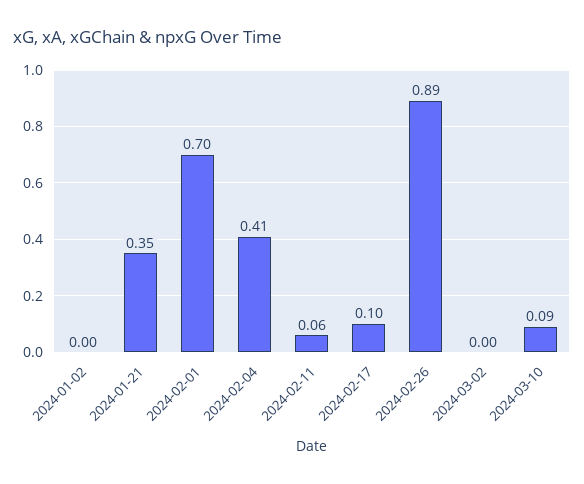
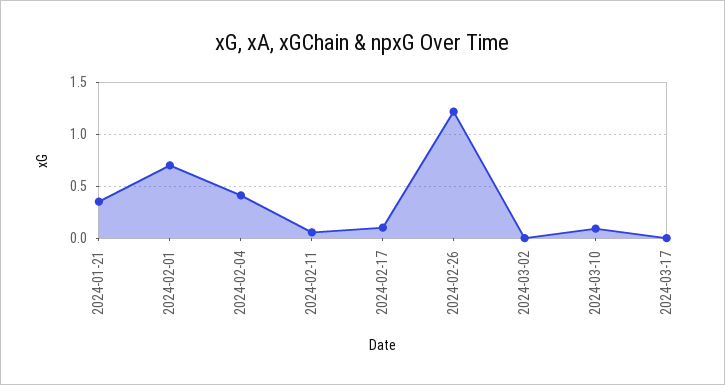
2024-01-02: 0 -> none
2024-02-26: 0.89 -> 1.2
2024-03-17: none -> 0

